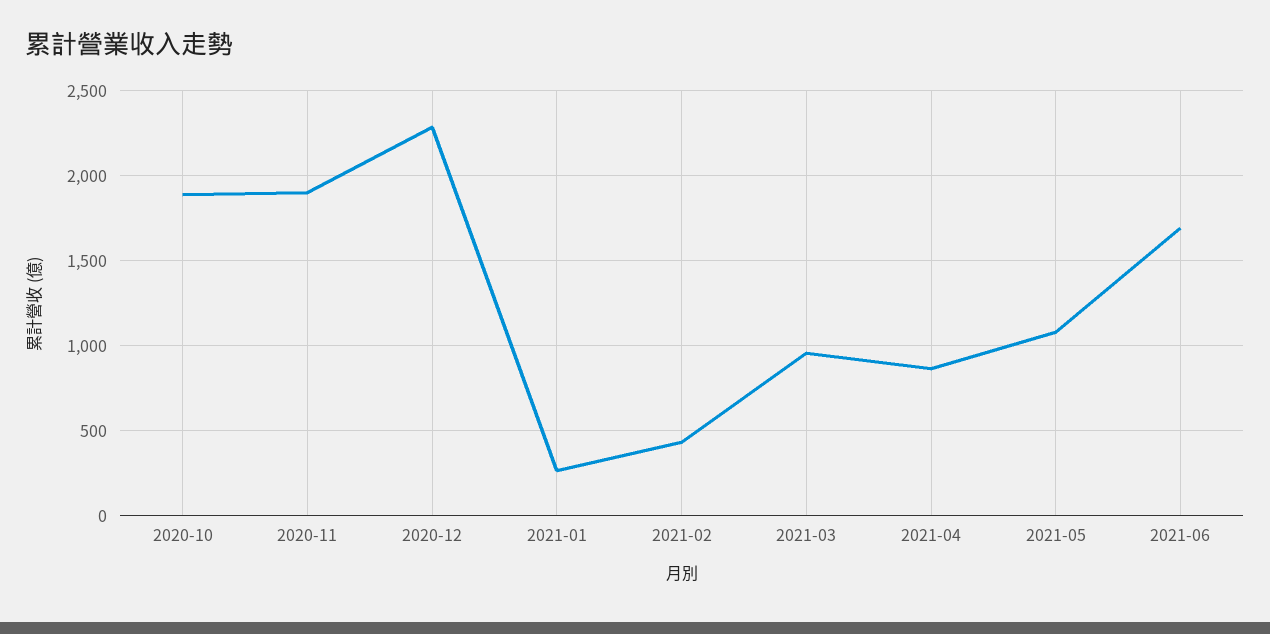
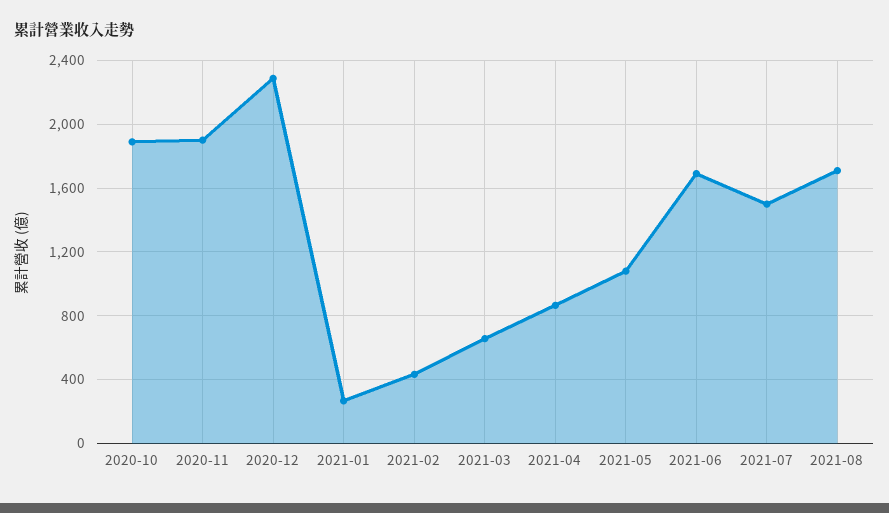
2021-03: 950 -> 650
2021-07: none -> 1500
2021-08: none -> 1700

